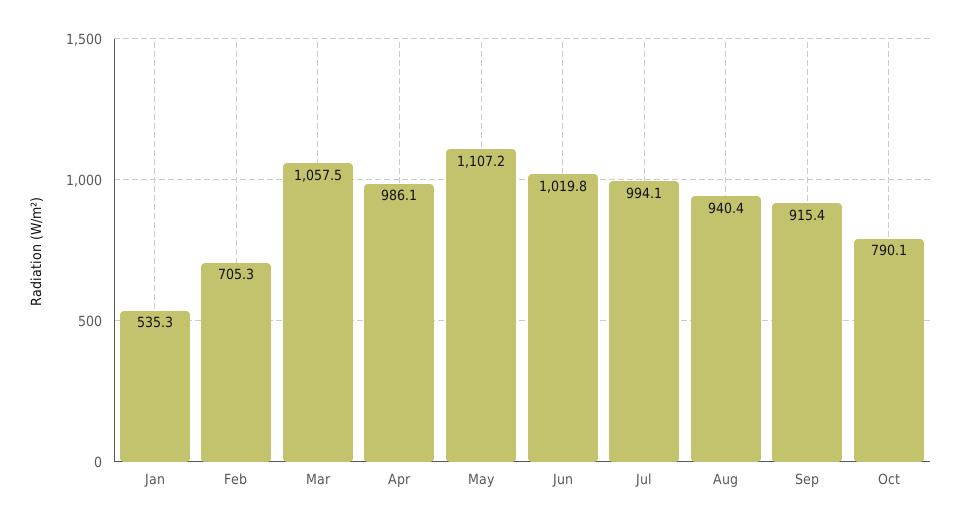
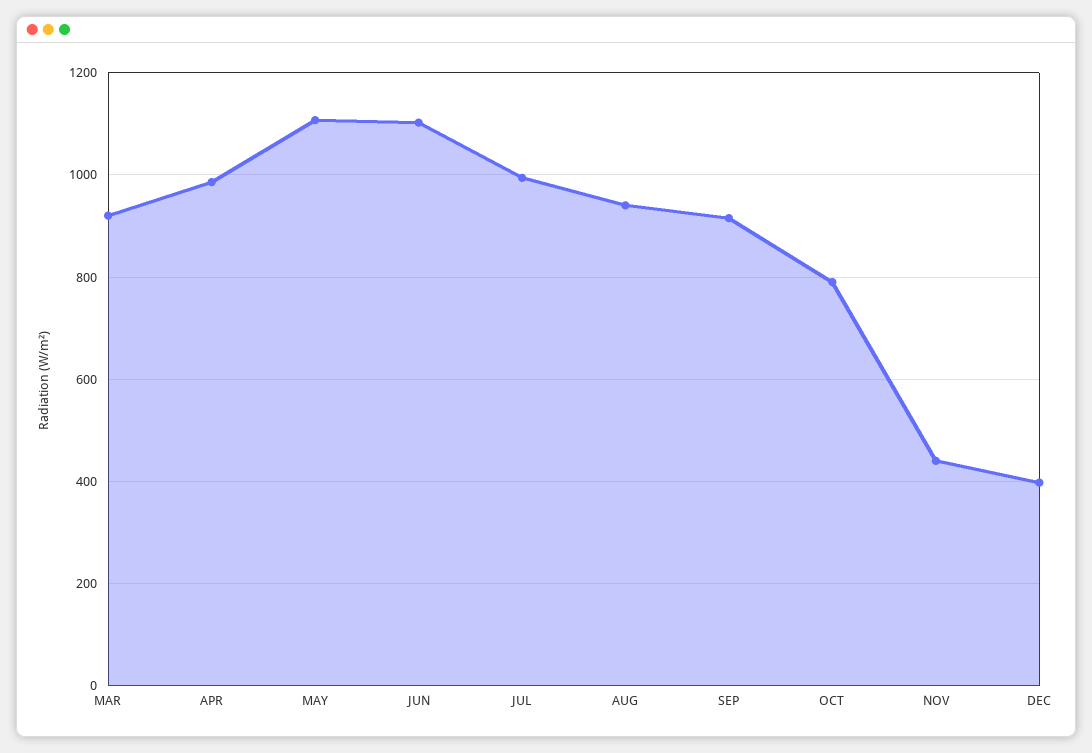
Jan: 535.3 -> none
Feb: 705.3 -> none
Mar: 1057.5 -> 920
Jun: 1019.8 -> 1100
NOV: none -> 440
DEC: none -> 400

